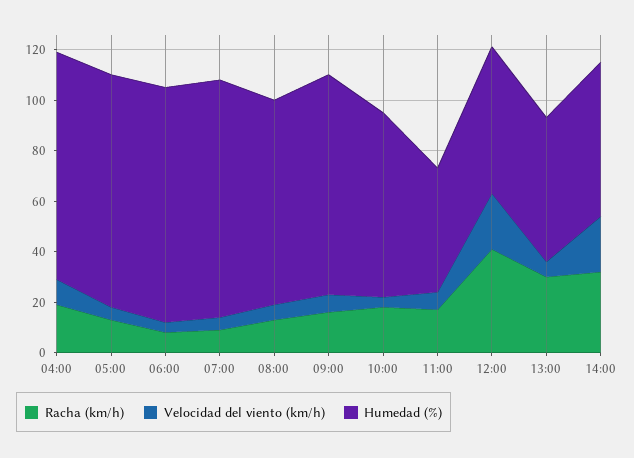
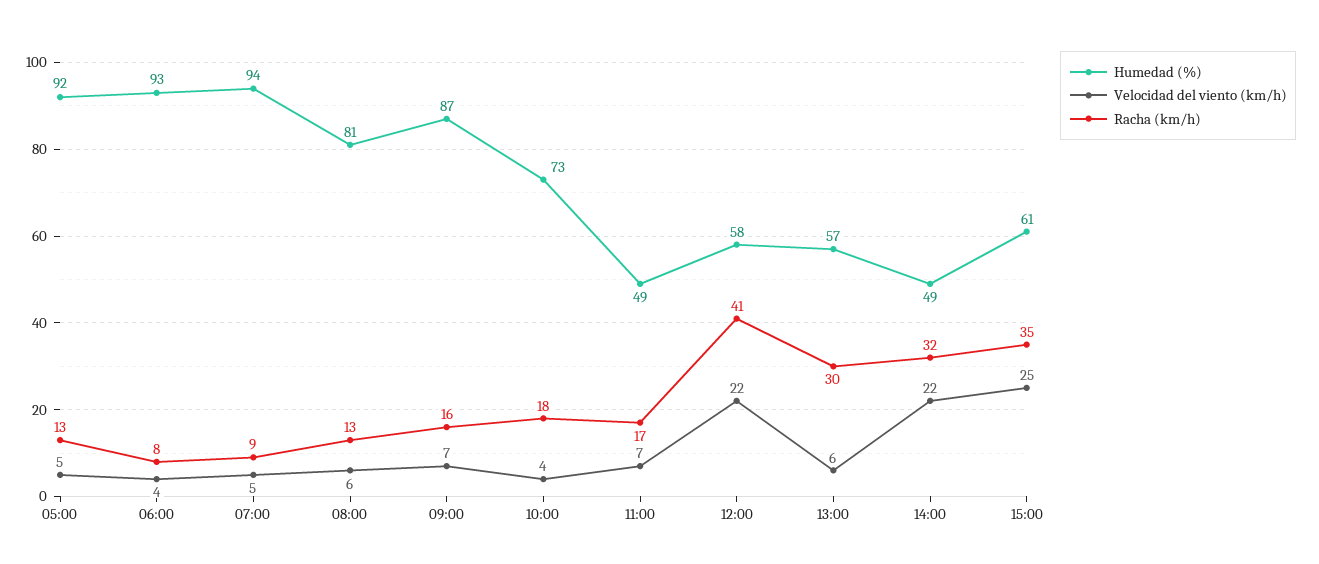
Racha (km/h), 04:00: 20 -> none
Velocidad del viento (km/h), 04:00: 10 -> none
Humedad (%), 04:00: 90 -> none
Humedad (%), 14:00: 60 -> 49
Humedad (%), 15:00: none -> 61
Velocidad del viento (km/h), 15:00: none -> 25
Racha (km/h), 15:00: none -> 35

